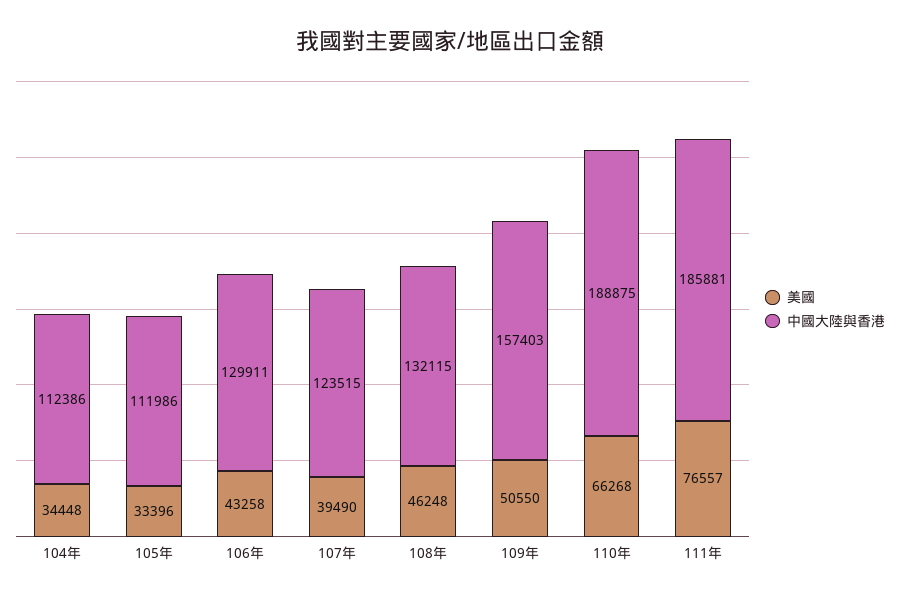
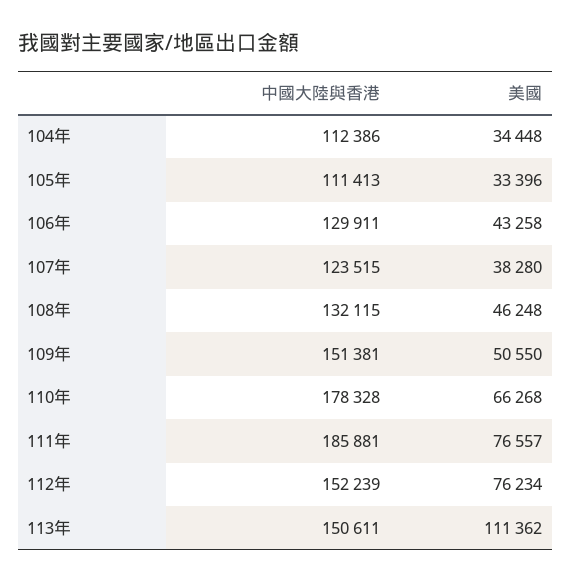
中國大陸與香港, 105年: 111986 -> 111413
美國, 107年: 39490 -> 38280
中國大陸與香港, 109年: 157403 -> 151381
中國大陸與香港, 110年: 188875 -> 178328
中國大陸與香港, 112年: none -> 152239
美國, 112年: none -> 76234
中國大陸與香港, 113年: none -> 150611
美國, 113年: none -> 111362

